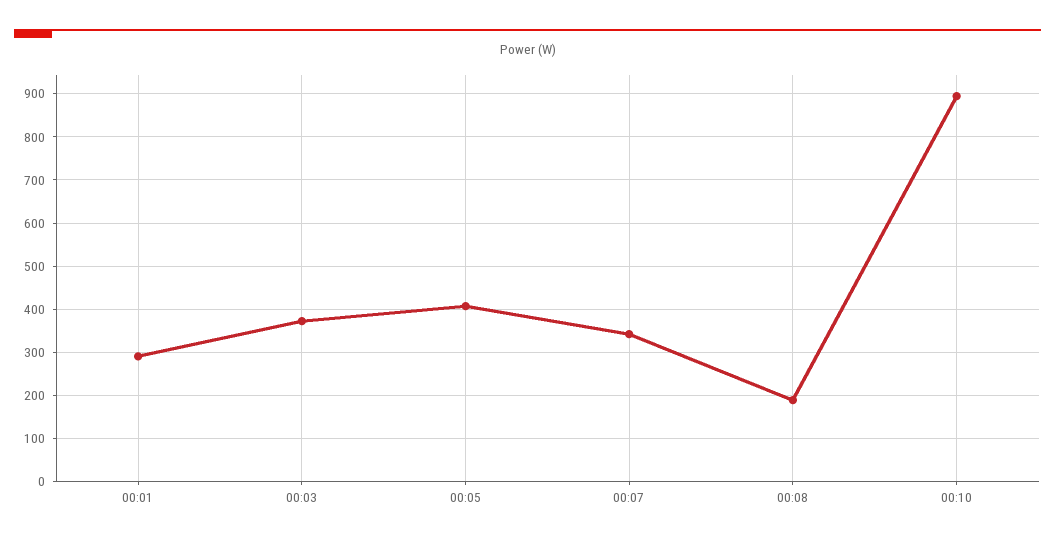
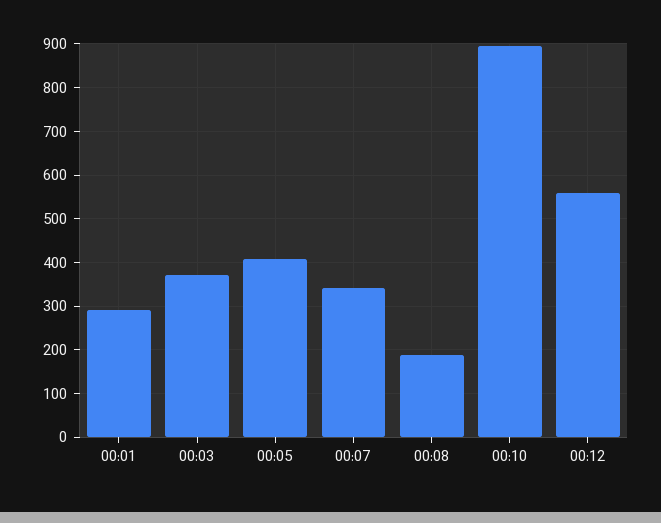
00:12: none -> 560

